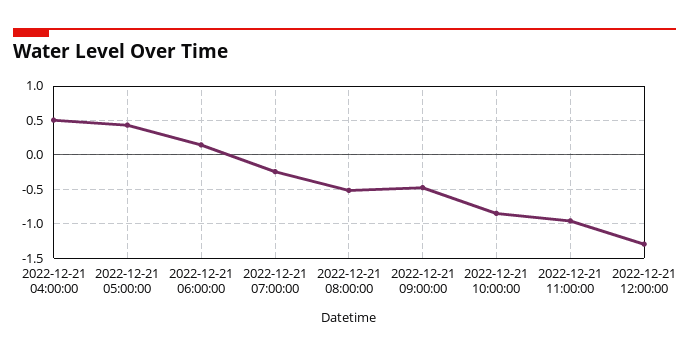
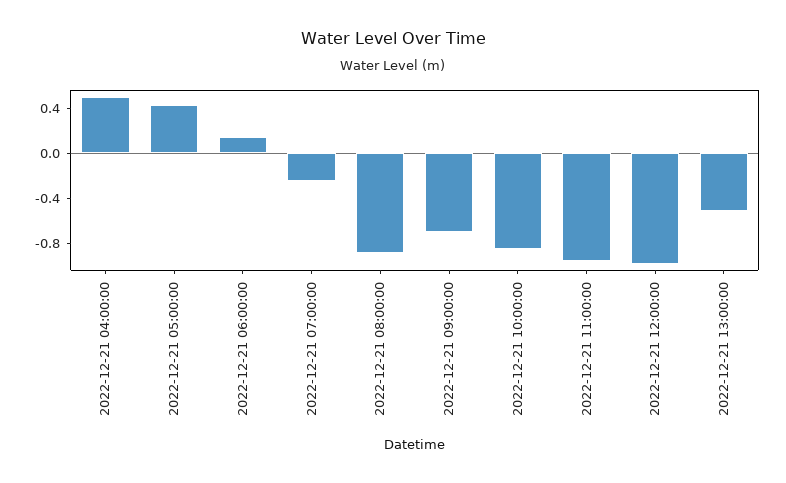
2022-12-21 08:00:00: -0.5 -> -0.9
2022-12-21 09:00:00: -0.5 -> -0.7
2022-12-21 12:00:00: -1.3 -> -1
2022-12-21 13:00:00: none -> -0.5

